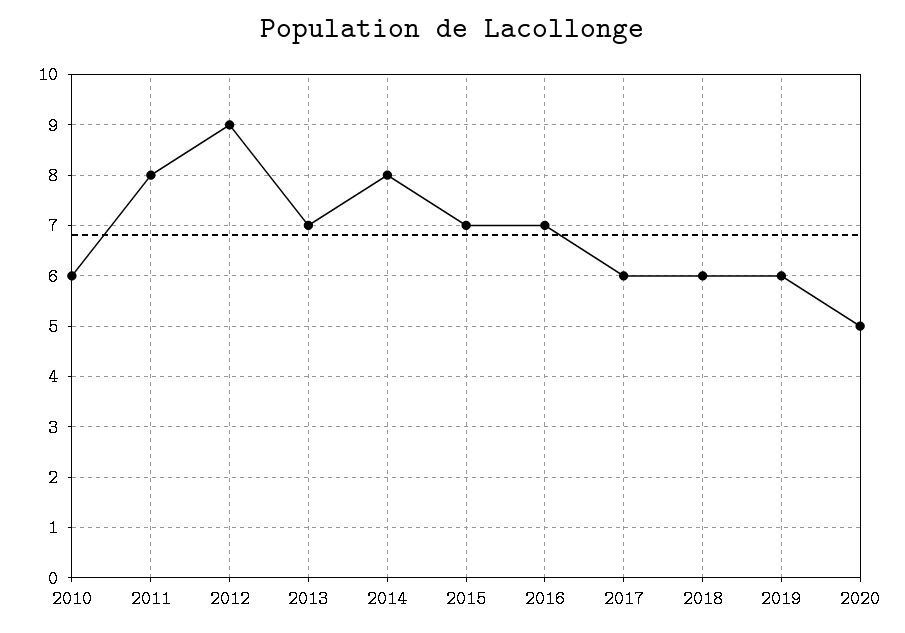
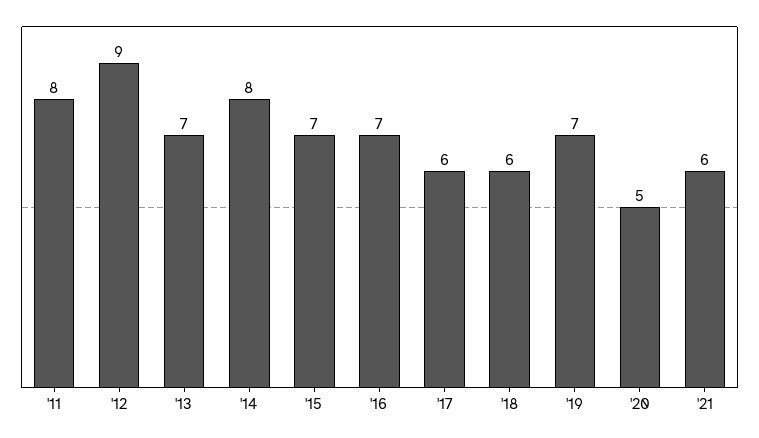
2010: 6 -> none
2019: 6 -> 7
'21: none -> 6

